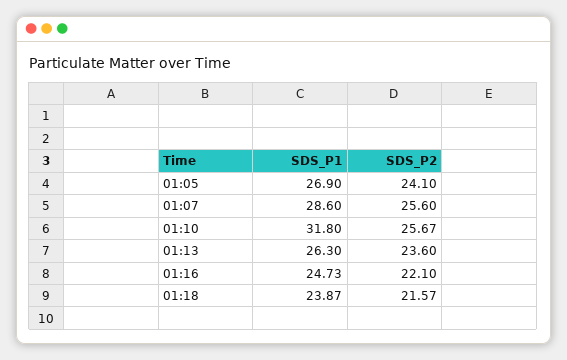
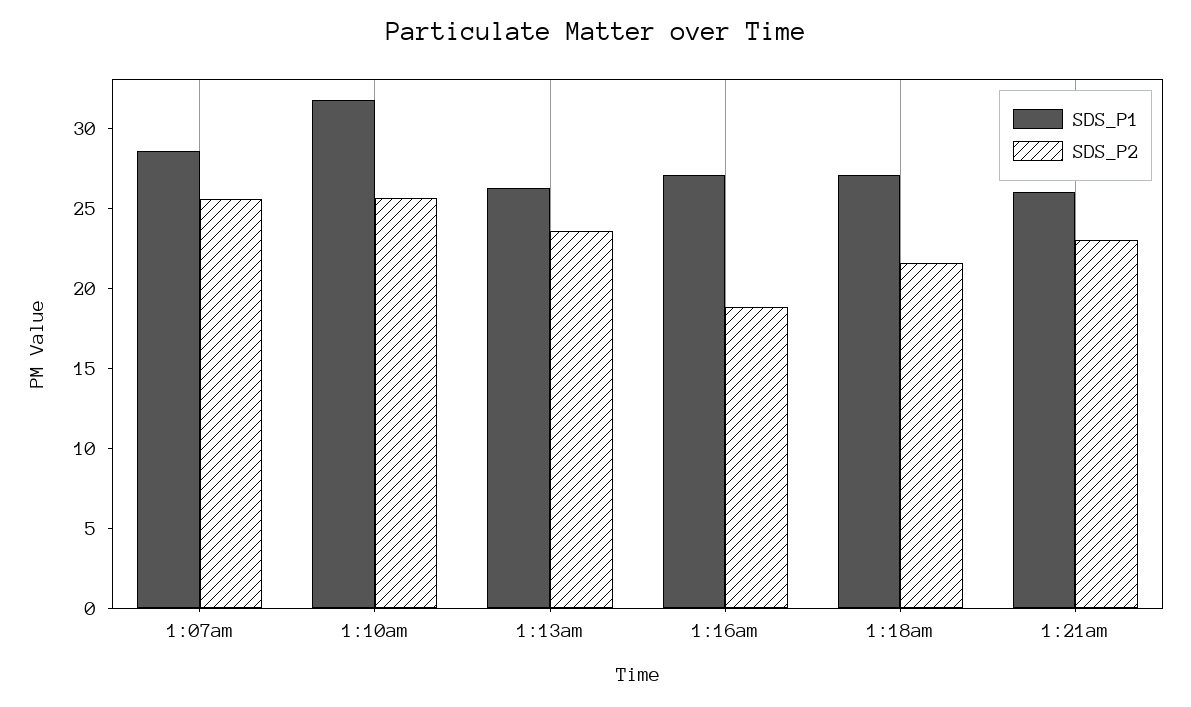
SDS_P1, 01:05: 26.9 -> none
SDS_P2, 01:05: 24.1 -> none
SDS_P1, 01:16: 24.73 -> 27
SDS_P2, 01:16: 22.1 -> 19
SDS_P1, 01:18: 23.87 -> 27
SDS_P1, 1:21am: none -> 26
SDS_P2, 1:21am: none -> 23

